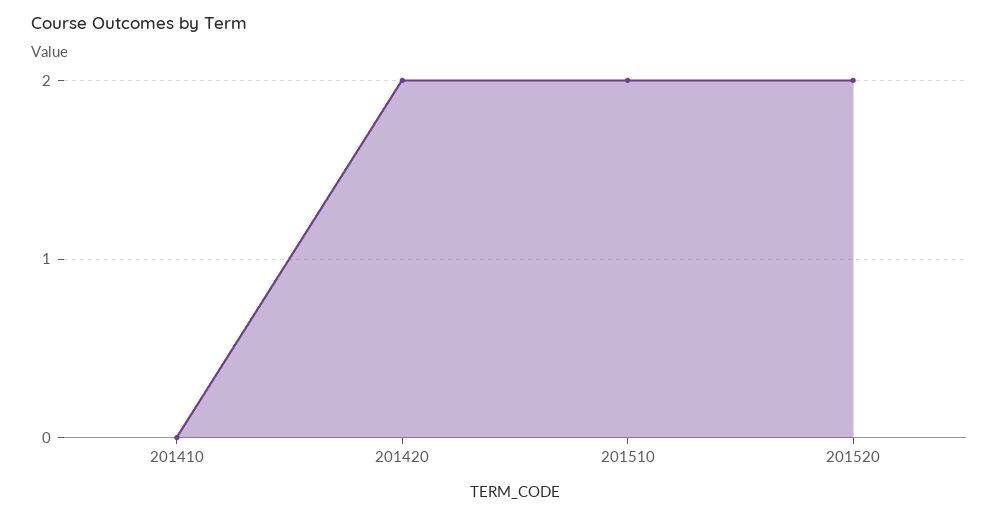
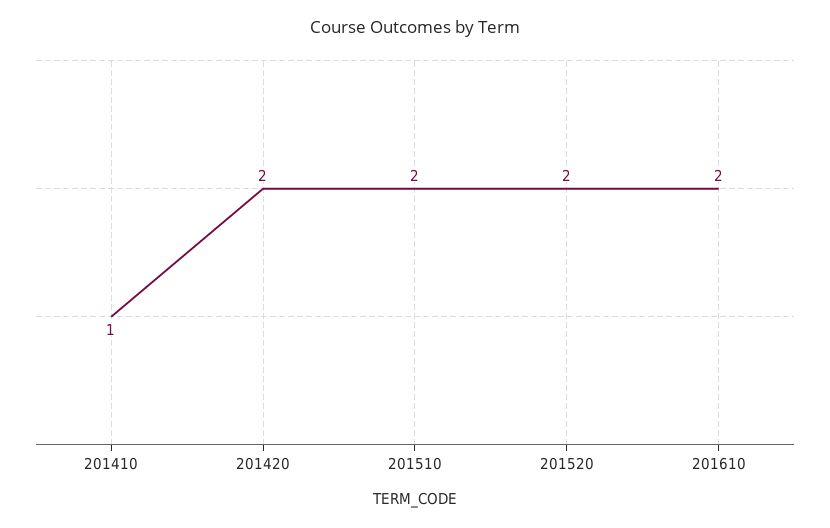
201410: 0 -> 1
201610: none -> 2

